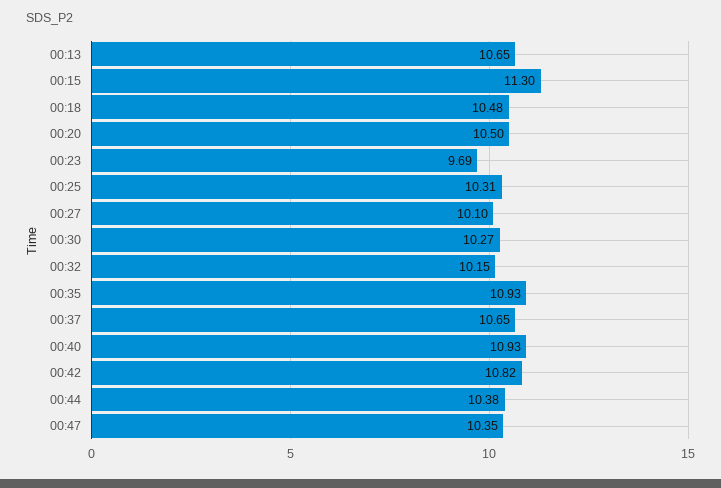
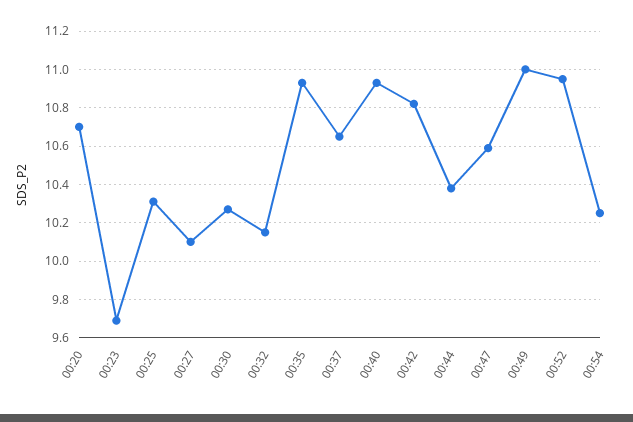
00:13: 10.65 -> none
00:15: 11.3 -> none
00:18: 10.48 -> none
00:20: 10.5 -> 10.7
00:47: 10.35 -> 10.6
00:49: none -> 11
00:52: none -> 10.95
00:54: none -> 10.25

